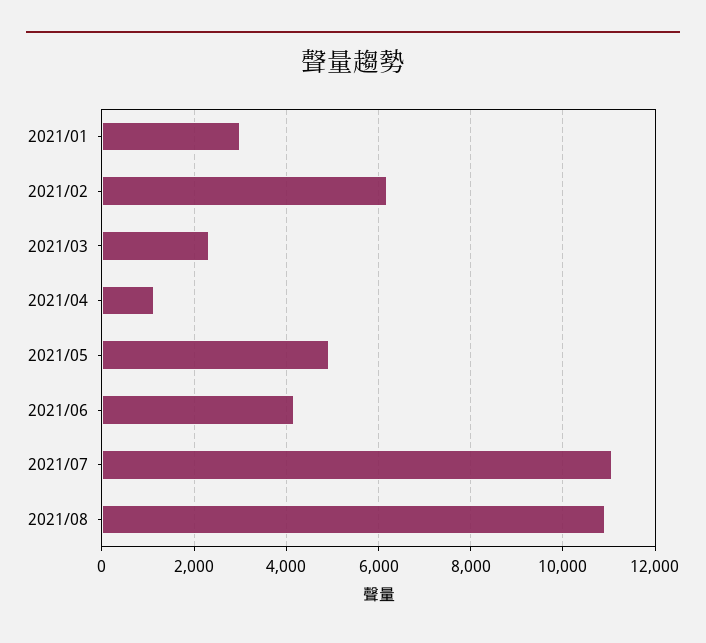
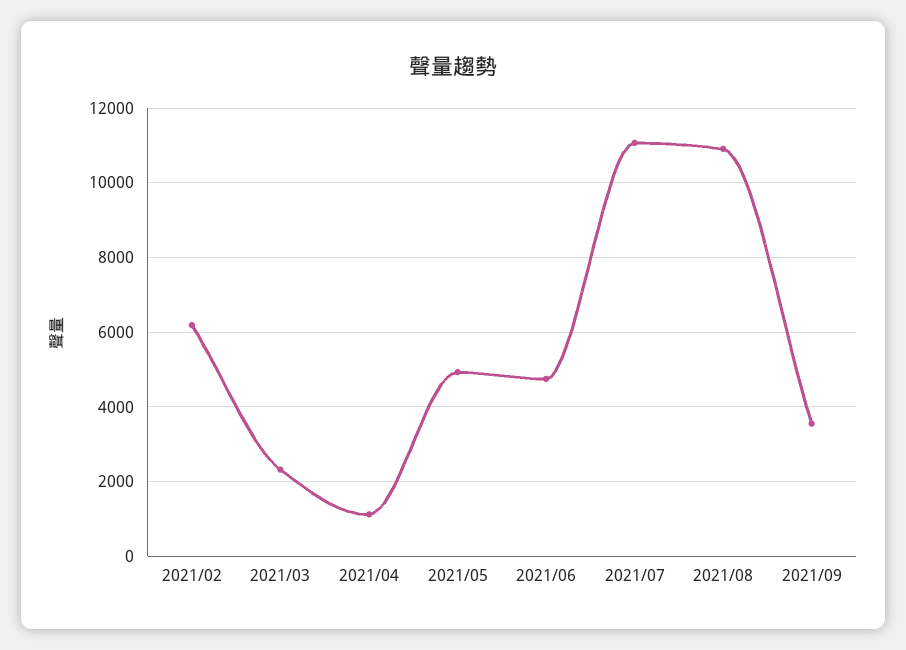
2021/01: 3000 -> none
2021/06: 4200 -> 4800
2021/09: none -> 3600

